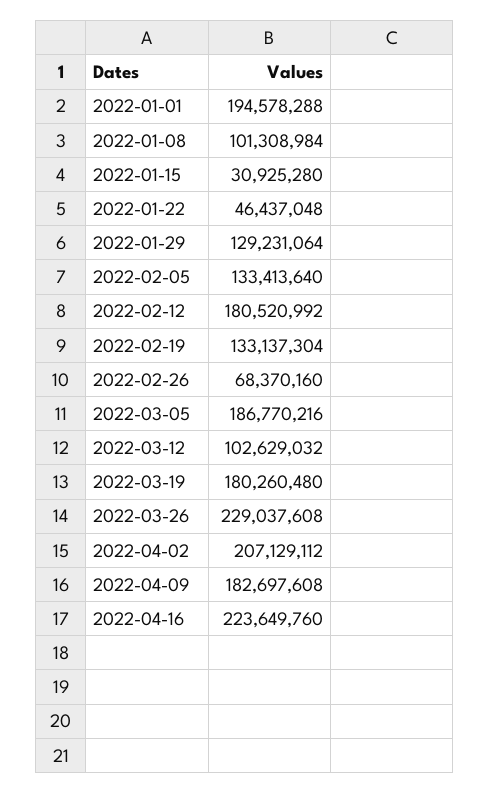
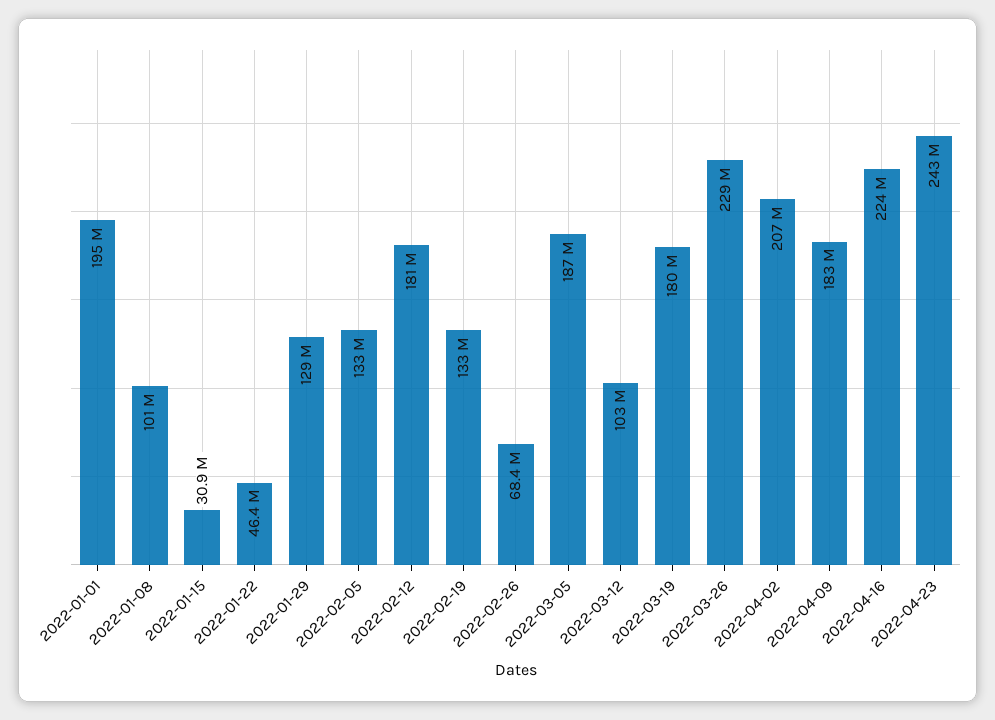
2022-04-23: none -> 243000000

